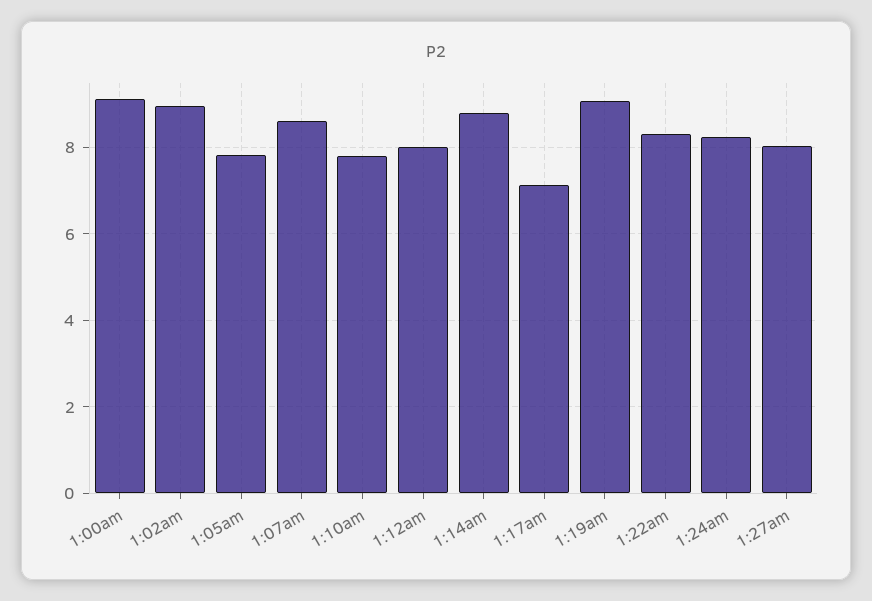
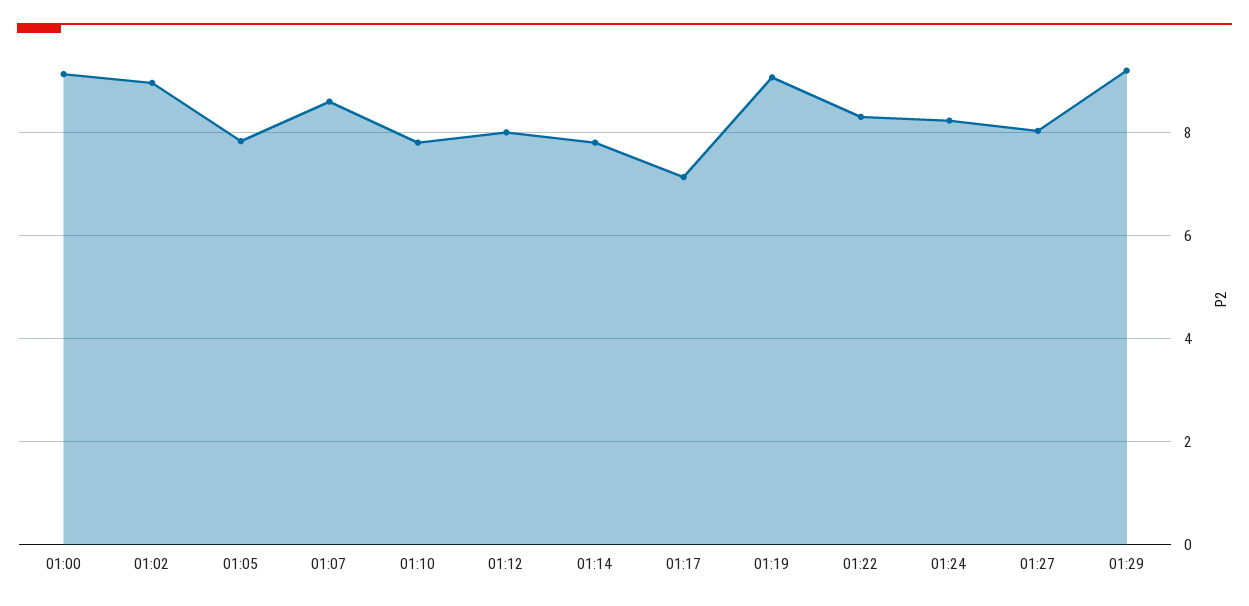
1:14am: 8.8 -> 7.8
01:29: none -> 9.2

